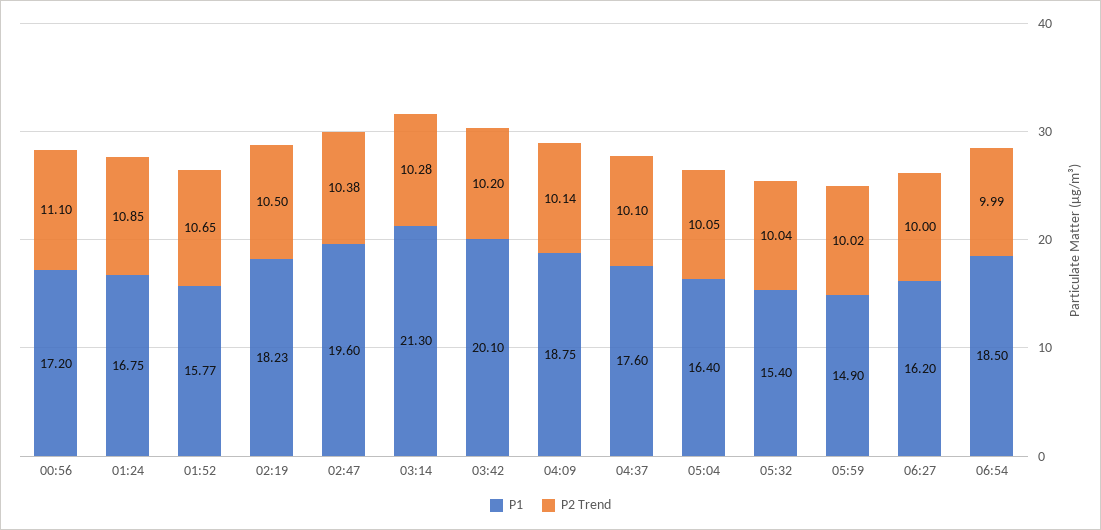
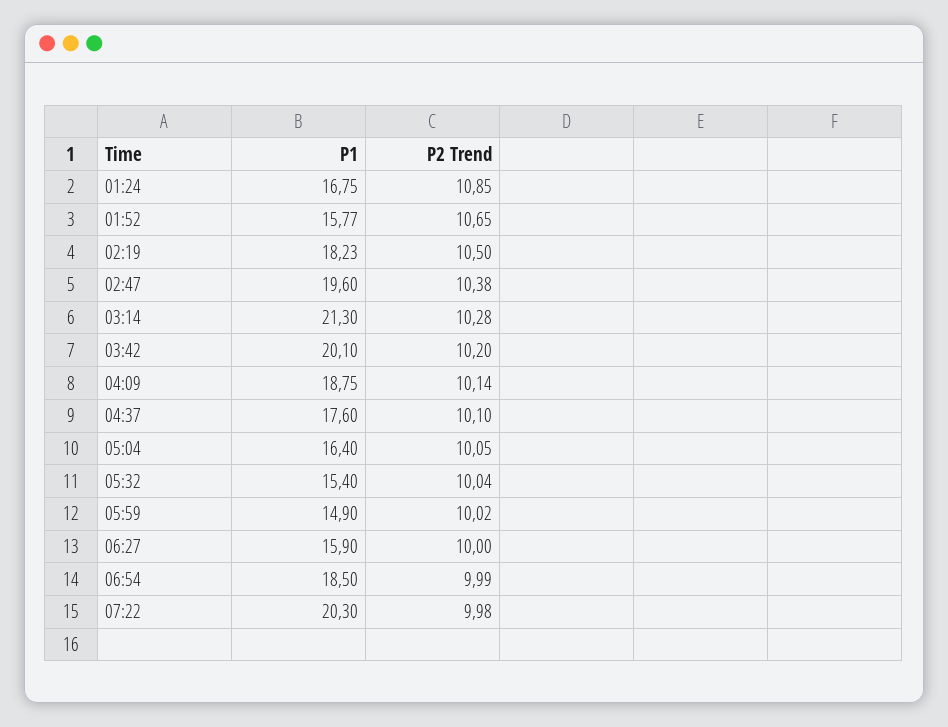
P1, 00:56: 17.2 -> none
P2 Trend, 00:56: 11.1 -> none
P1, 06:27: 16.2 -> 15.9
P1, 07:22: none -> 20.3
P2 Trend, 07:22: none -> 9.98

